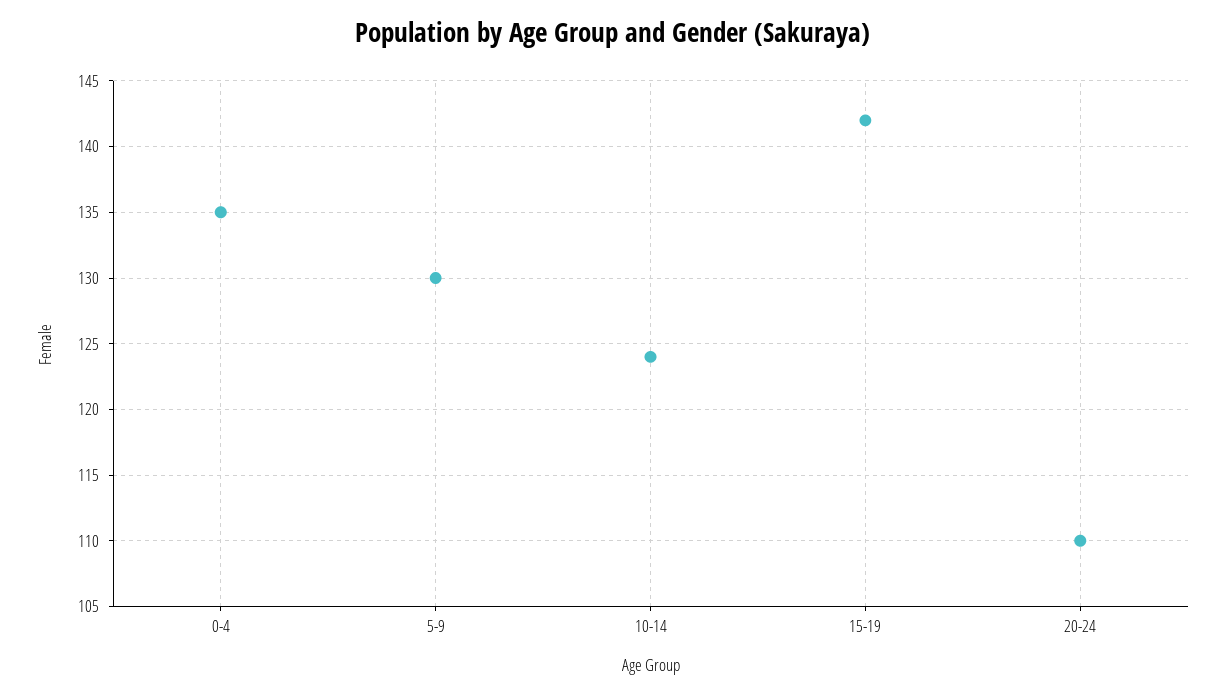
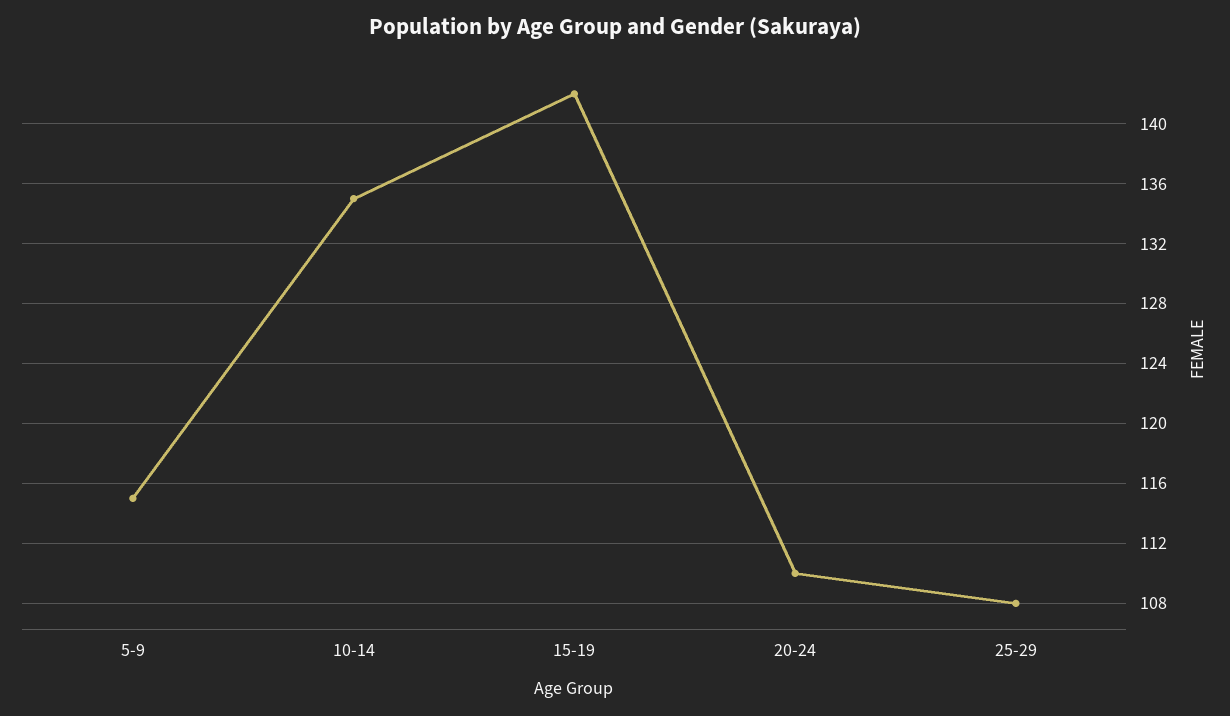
0-4: 135 -> none
5-9: 130 -> 115
10-14: 124 -> 135
25-29: none -> 108

